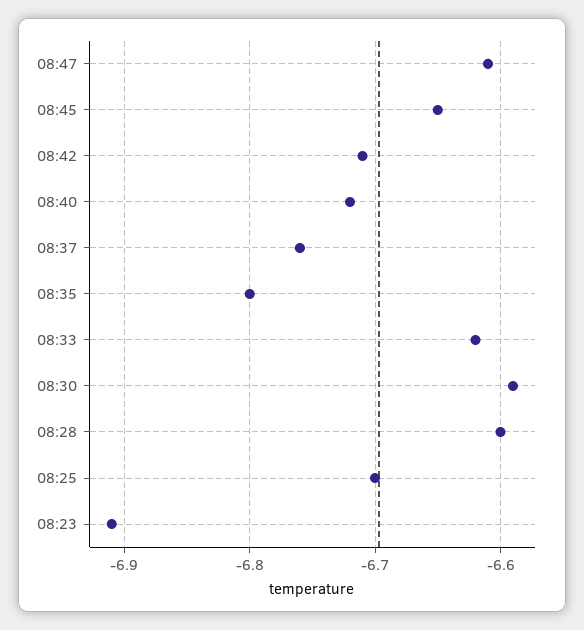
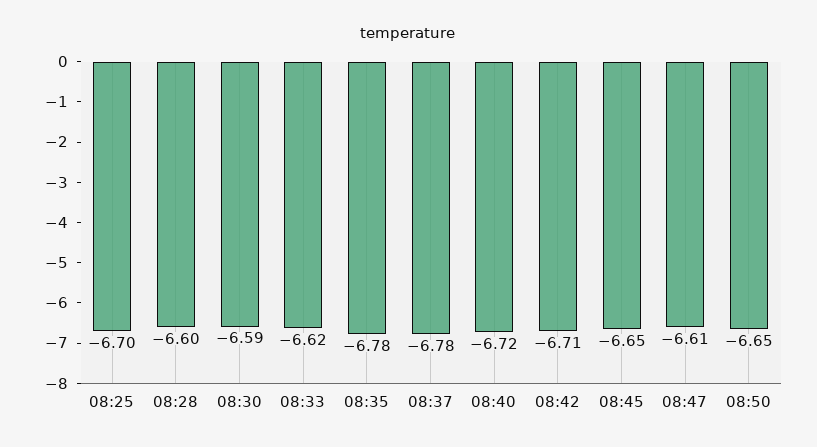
08:37: -6.76 -> -6.78
08:35: -6.8 -> -6.78
08:23: -6.91 -> none
08:50: none -> -6.65

